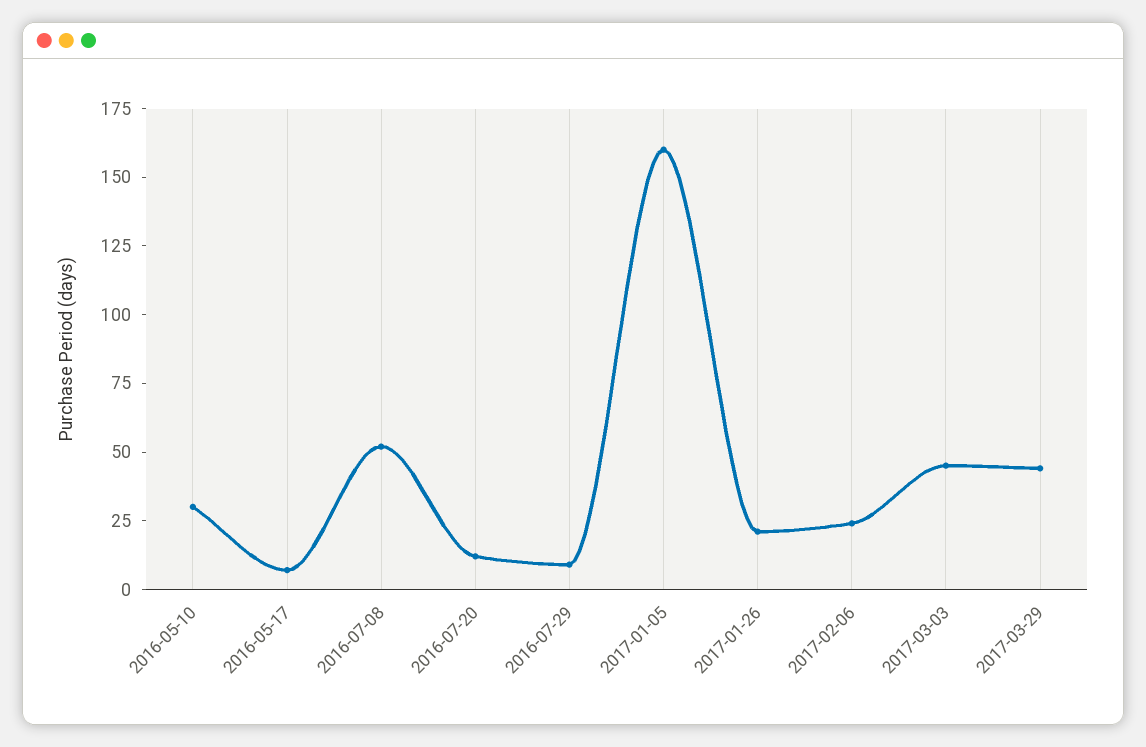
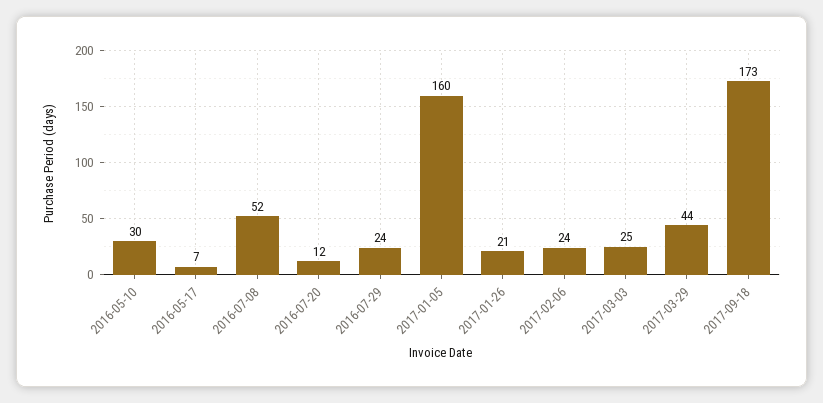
2016-07-29: 10 -> 24
2017-03-03: 45 -> 25
2017-09-18: none -> 173

